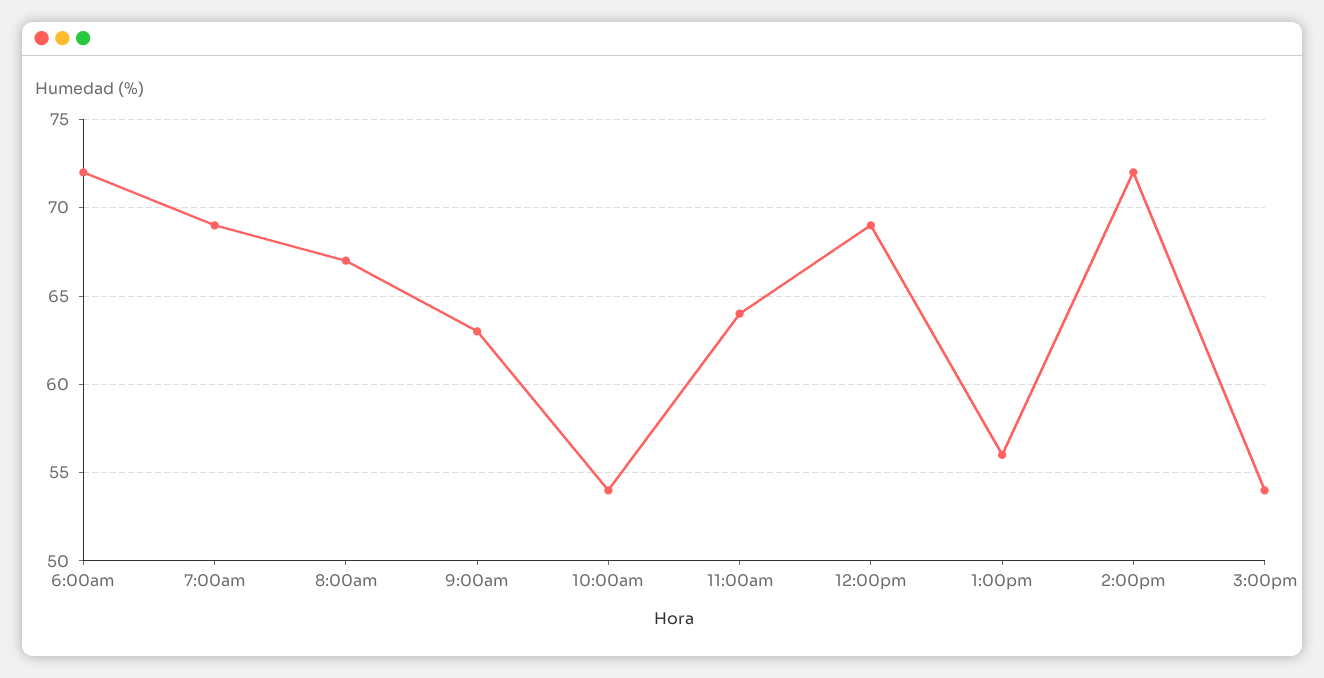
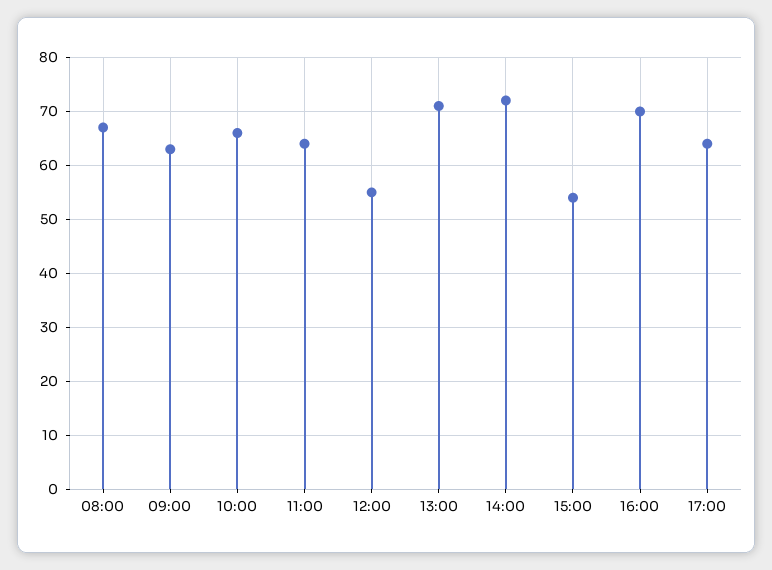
6:00am: 72 -> none
7:00am: 69 -> none
10:00am: 54 -> 65
12:00pm: 69 -> 55
1:00pm: 56 -> 70
16:00: none -> 70
17:00: none -> 65

